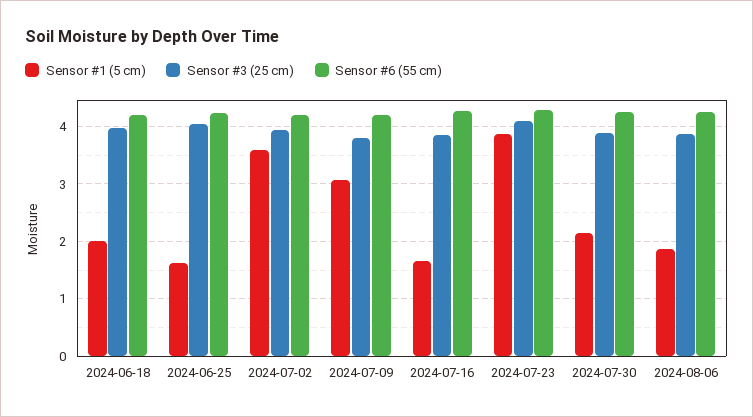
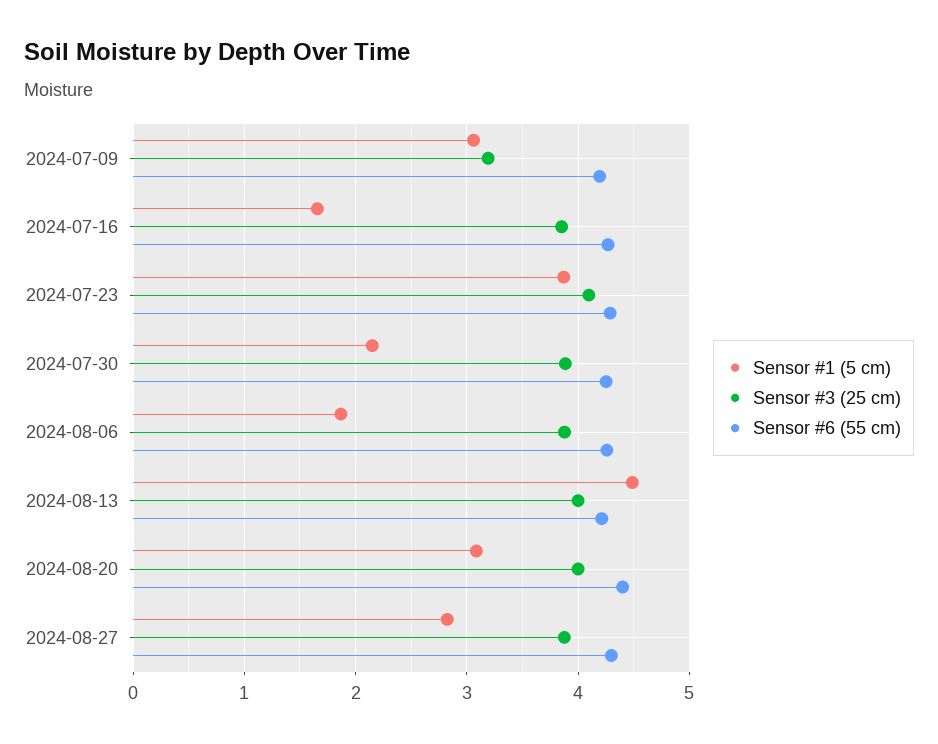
Sensor #1 (5 cm), 2024-06-18: 2 -> none
Sensor #3 (25 cm), 2024-06-18: 4 -> none
Sensor #6 (55 cm), 2024-06-18: 4.2 -> none
Sensor #1 (5 cm), 2024-06-25: 1.6 -> none
Sensor #3 (25 cm), 2024-06-25: 4 -> none
Sensor #6 (55 cm), 2024-06-25: 4.2 -> none
Sensor #1 (5 cm), 2024-07-02: 3.6 -> none
Sensor #3 (25 cm), 2024-07-02: 4 -> none
Sensor #6 (55 cm), 2024-07-02: 4.2 -> none
Sensor #3 (25 cm), 2024-07-09: 3.8 -> 3.2
Sensor #1 (5 cm), 2024-08-13: none -> 4.5
Sensor #3 (25 cm), 2024-08-13: none -> 4
Sensor #6 (55 cm), 2024-08-13: none -> 4.2
Sensor #1 (5 cm), 2024-08-20: none -> 3.1
Sensor #3 (25 cm), 2024-08-20: none -> 4
Sensor #6 (55 cm), 2024-08-20: none -> 4.4
Sensor #1 (5 cm), 2024-08-27: none -> 2.8
Sensor #3 (25 cm), 2024-08-27: none -> 3.9
Sensor #6 (55 cm), 2024-08-27: none -> 4.3

